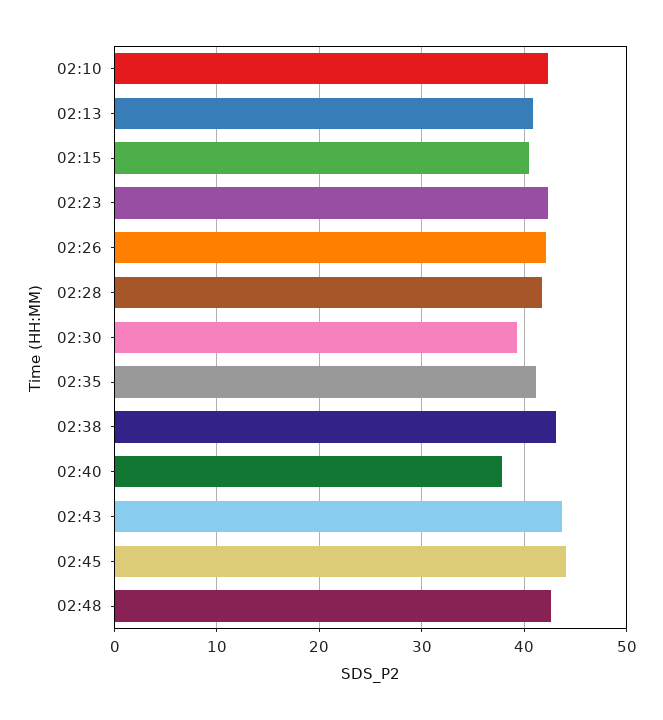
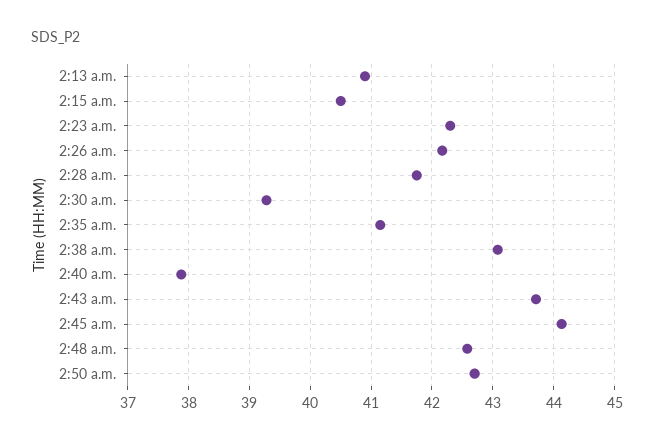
02:10: 42 -> none
2:50 a.m.: none -> 42.7

